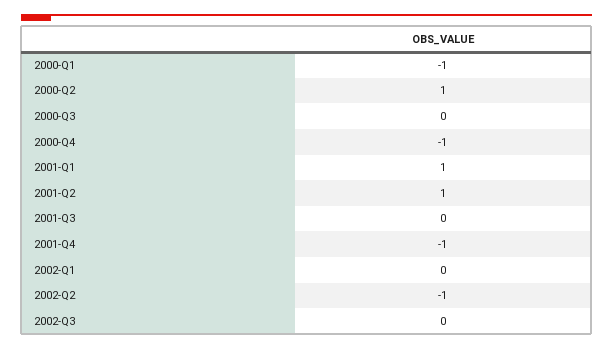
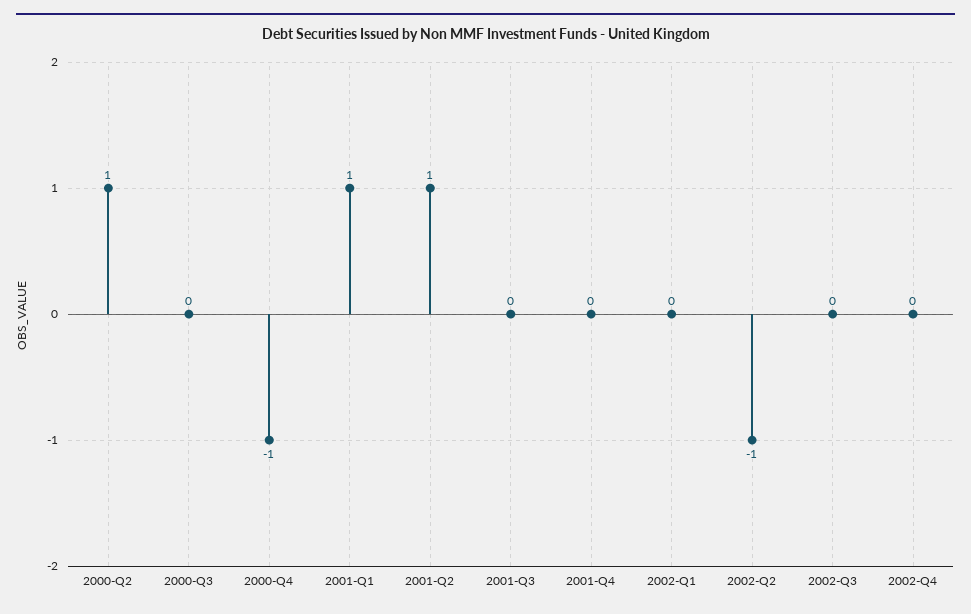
2000-Q1: -1 -> none
2001-Q4: -1 -> 0
2002-Q4: none -> 0

